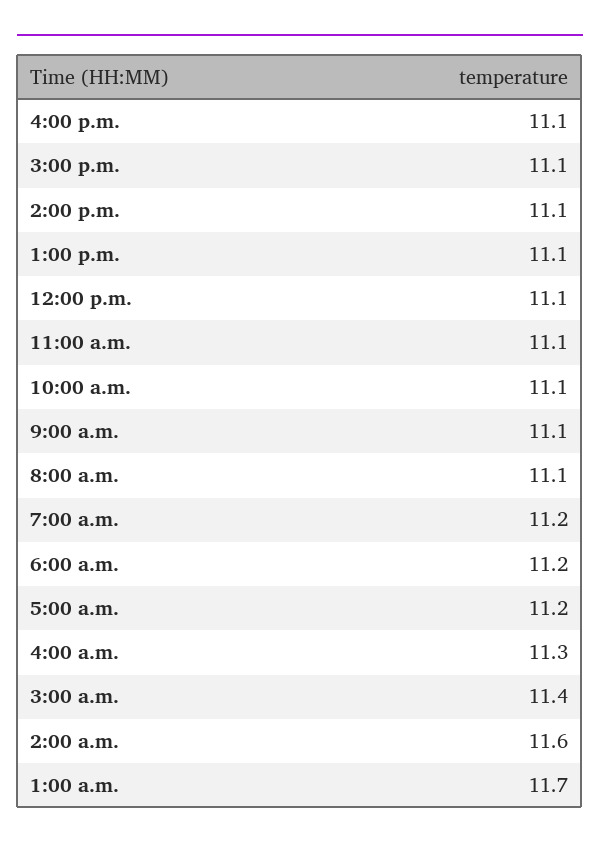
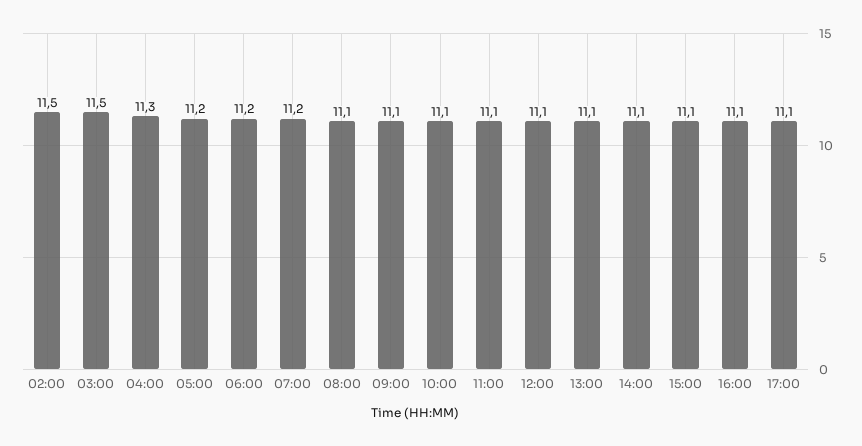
3:00 a.m.: 11.4 -> 11.5
2:00 a.m.: 11.6 -> 11.5
1:00 a.m.: 11.7 -> none
17:00: none -> 11.1

